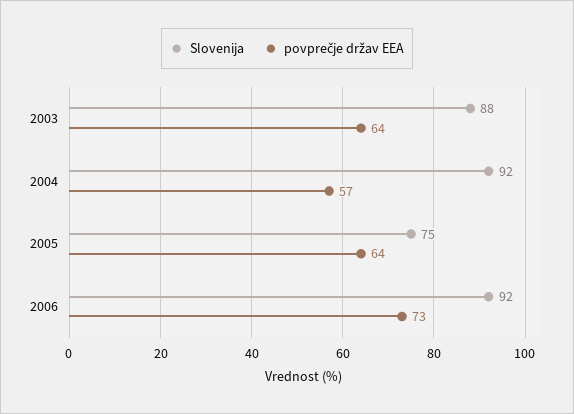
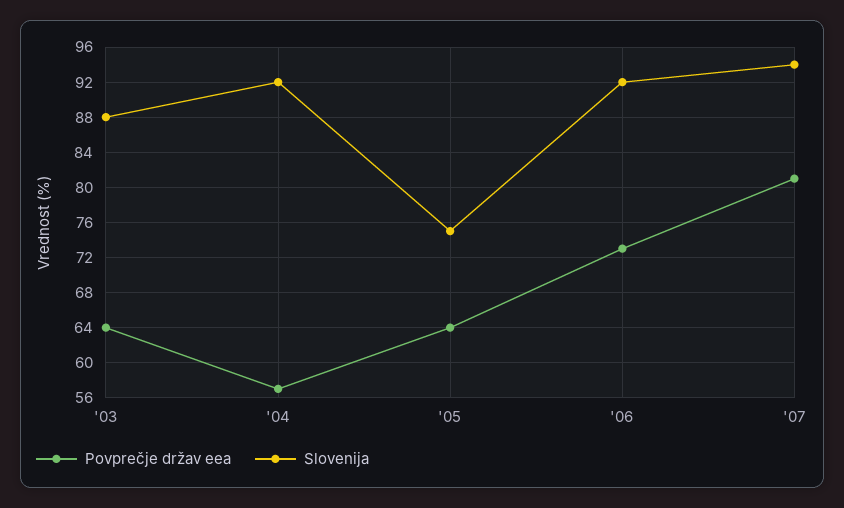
povprečje držav EEA, '07: none -> 81
Slovenija, '07: none -> 94

